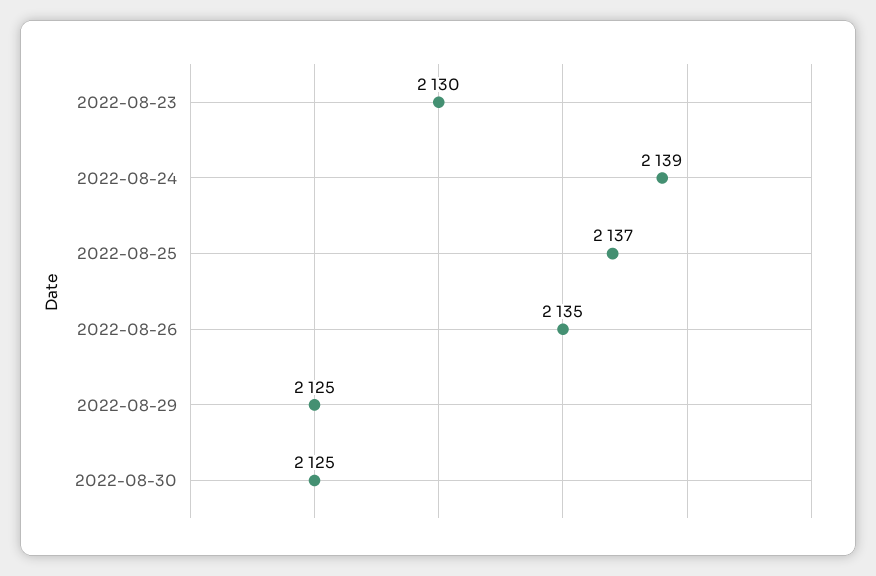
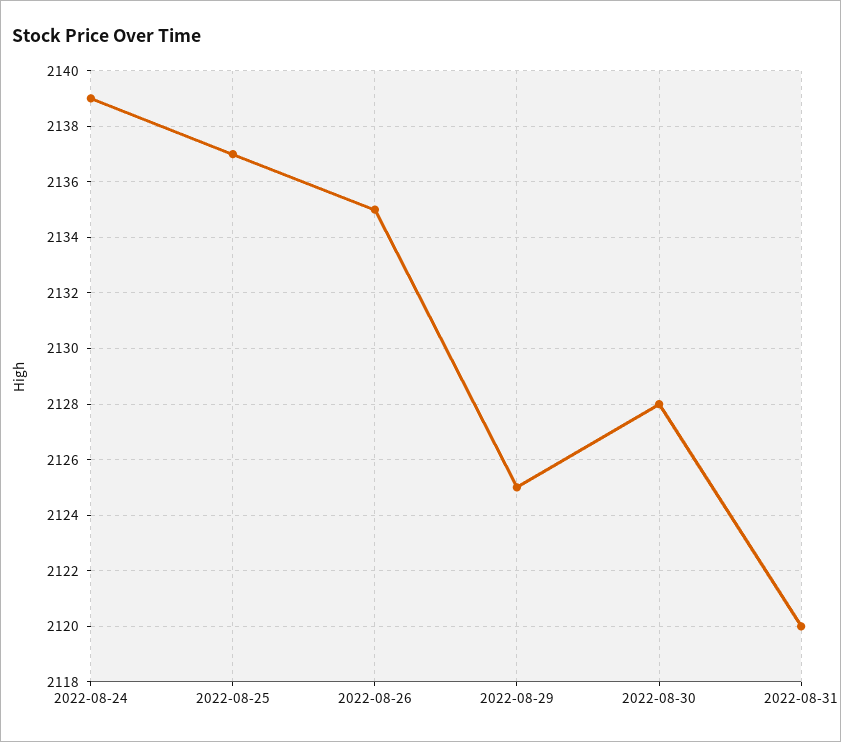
2022-08-23: 2130 -> none
2022-08-30: 2125 -> 2128
2022-08-31: none -> 2120

